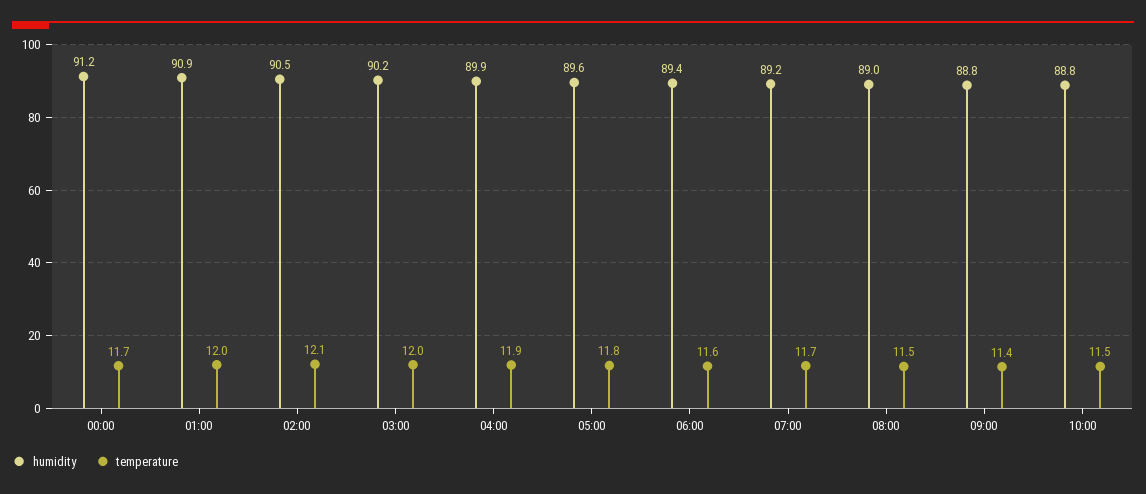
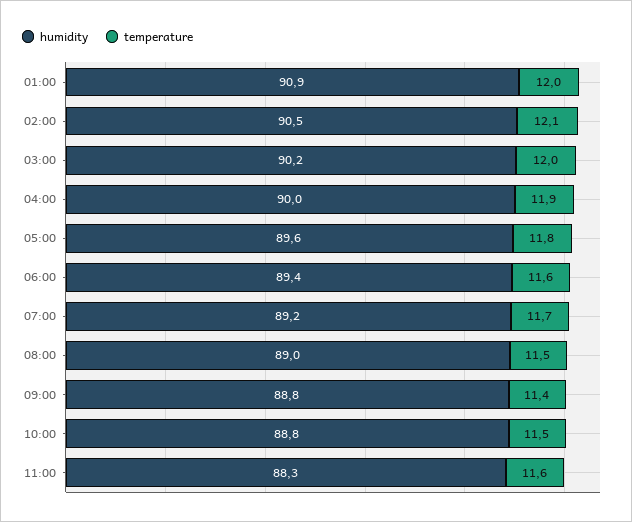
humidity, 00:00: 91.2 -> none
temperature, 00:00: 11.7 -> none
humidity, 04:00: 89.9 -> 90
humidity, 11:00: none -> 88.3
temperature, 11:00: none -> 11.6

